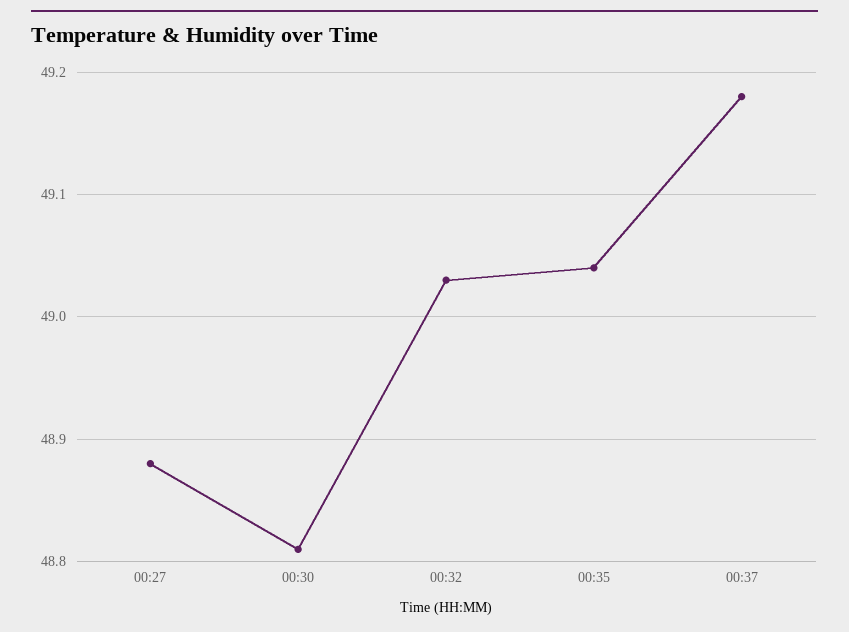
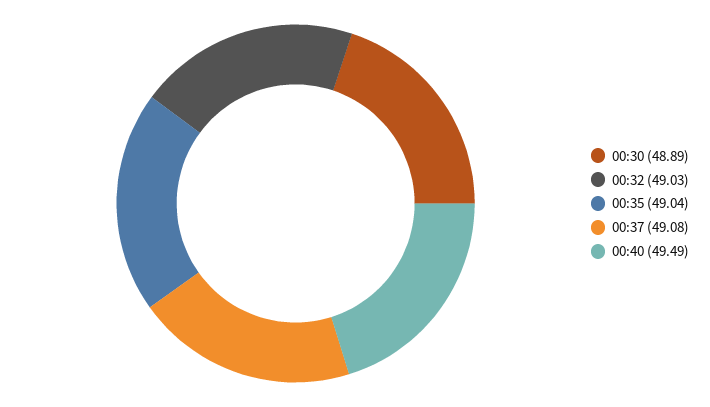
00:27: 48.88 -> none
00:30: 48.81 -> 48.89
00:37: 49.18 -> 49.08
00:40: none -> 49.49

